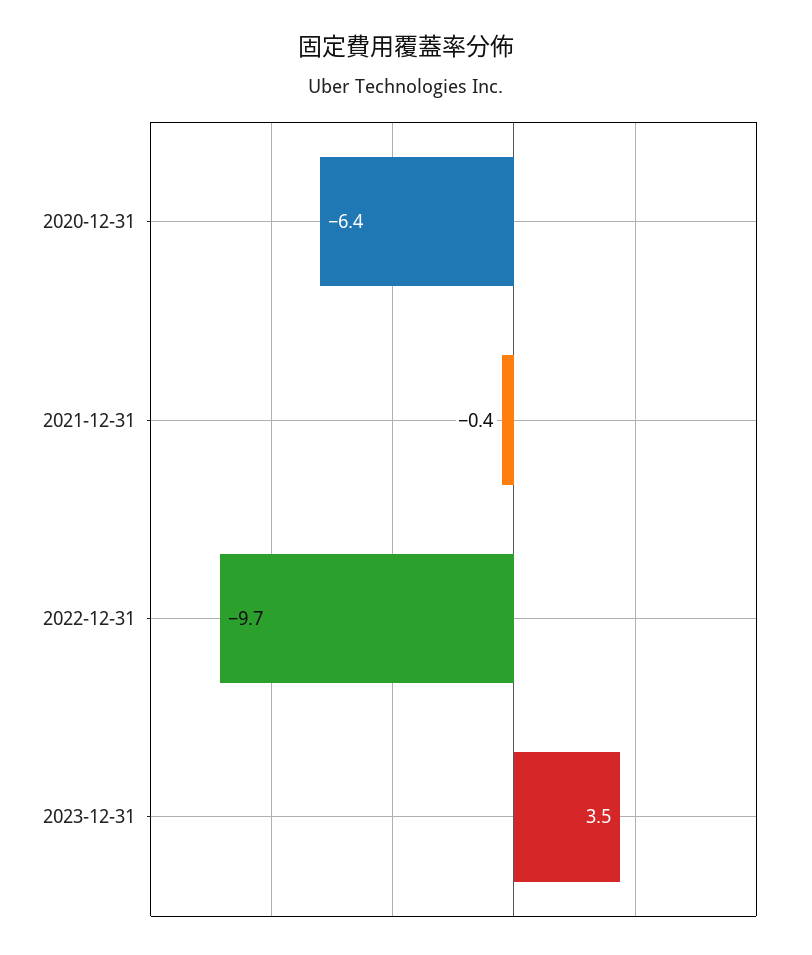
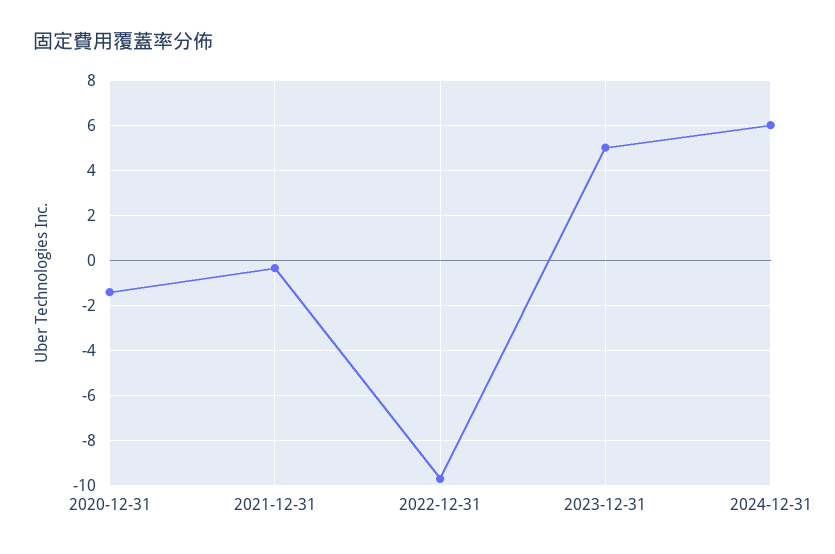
2020-12-31: -6.4 -> -1.5
2023-12-31: 3.5 -> 5
2024-12-31: none -> 6

